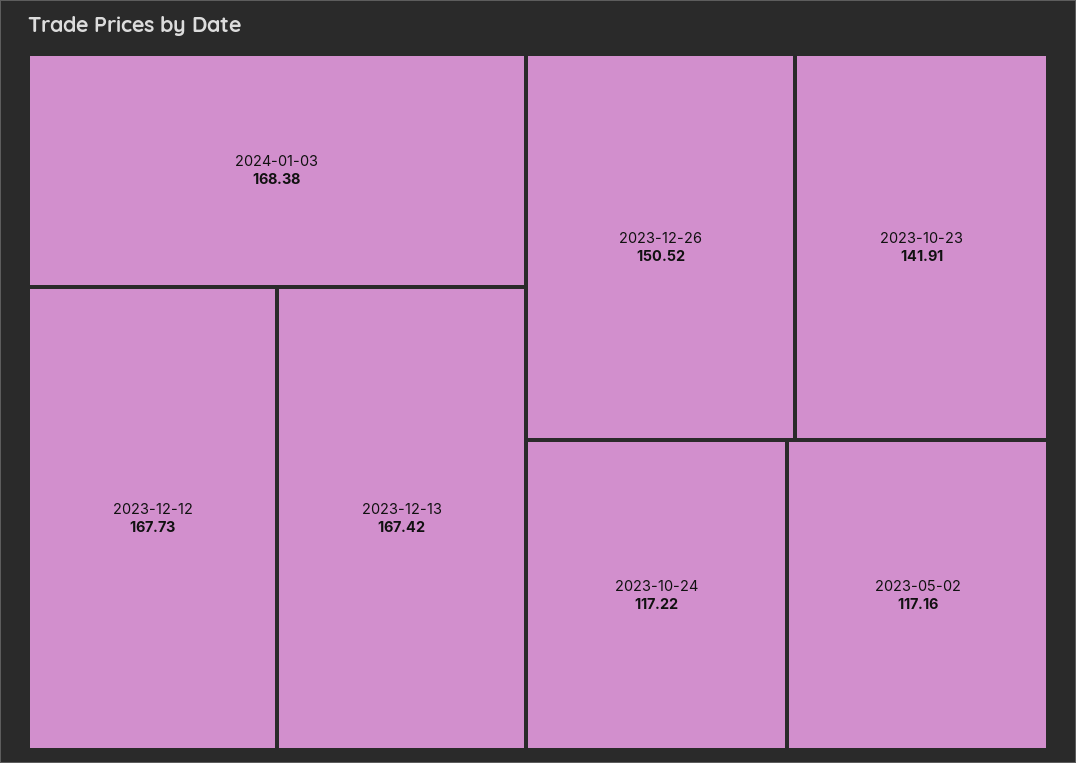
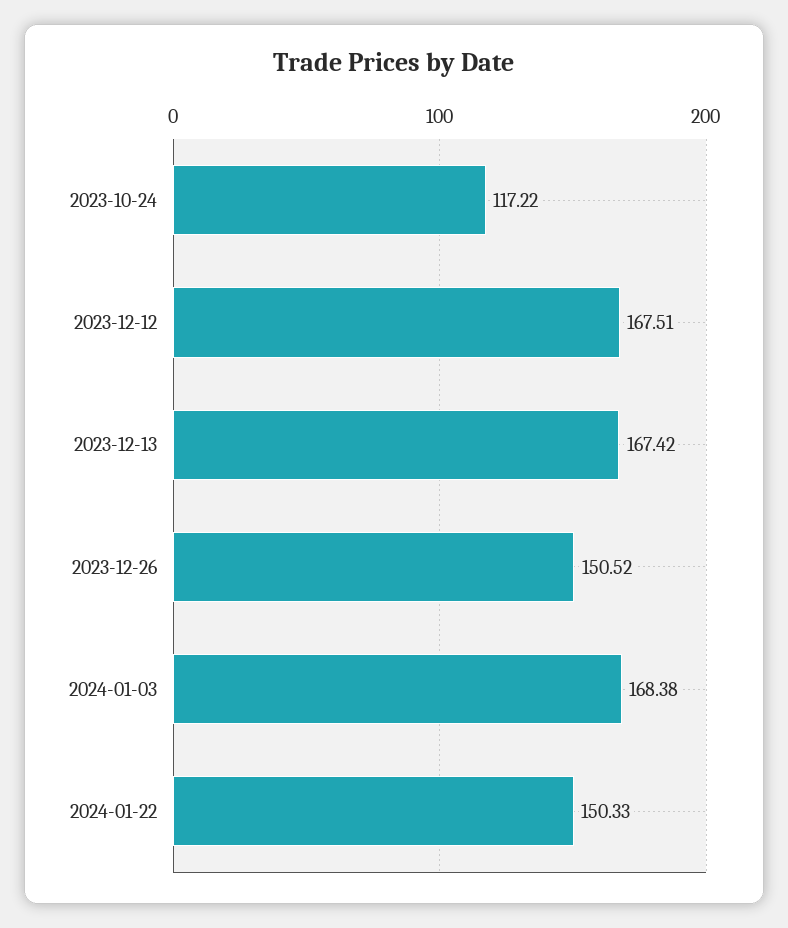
2023-12-12: 167.73 -> 167.51
2023-10-23: 141.91 -> none
2023-05-02: 117.16 -> none
2024-01-22: none -> 150.33

